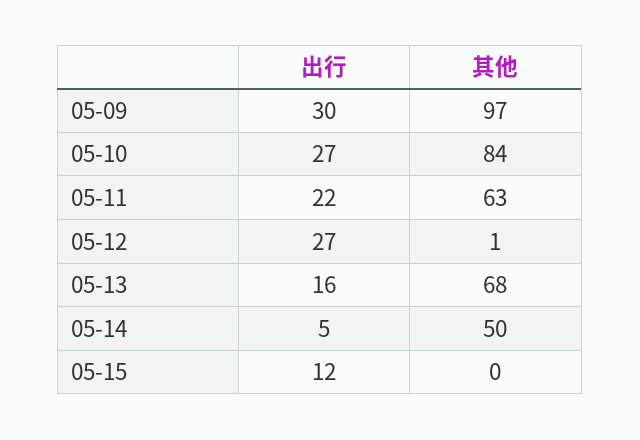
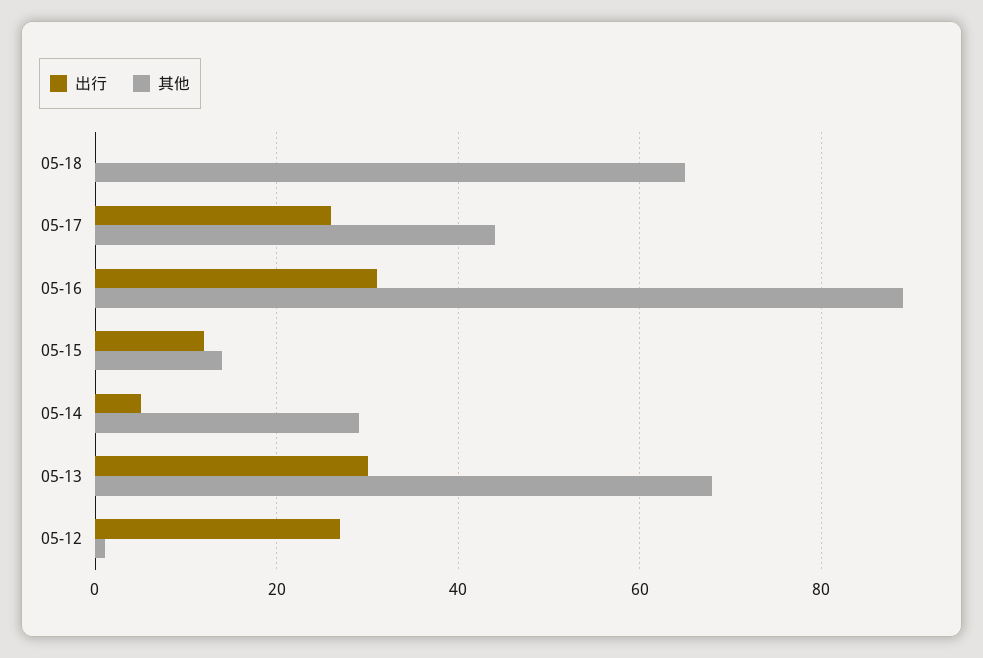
出行, 05-09: 30 -> none
其他, 05-09: 97 -> none
出行, 05-10: 27 -> none
其他, 05-10: 84 -> none
出行, 05-11: 22 -> none
其他, 05-11: 63 -> none
出行, 05-13: 16 -> 30
其他, 05-14: 50 -> 30
其他, 05-15: 0 -> 15
出行, 05-18: none -> 0
其他, 05-18: none -> 65
出行, 05-17: none -> 25
其他, 05-17: none -> 45
出行, 05-16: none -> 30
其他, 05-16: none -> 90

